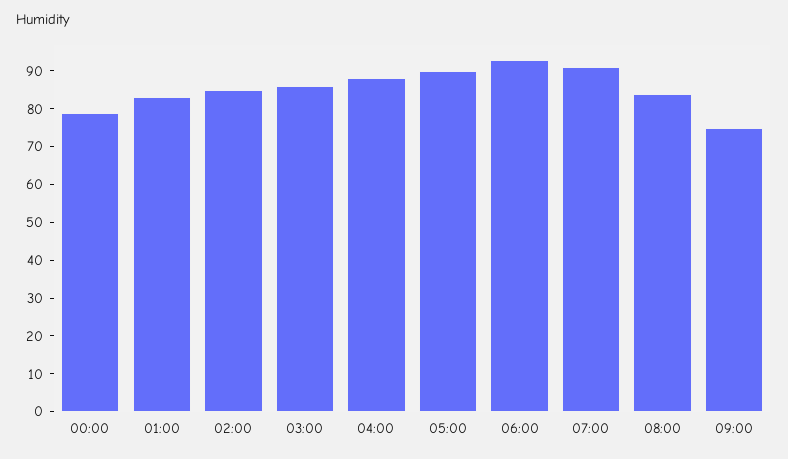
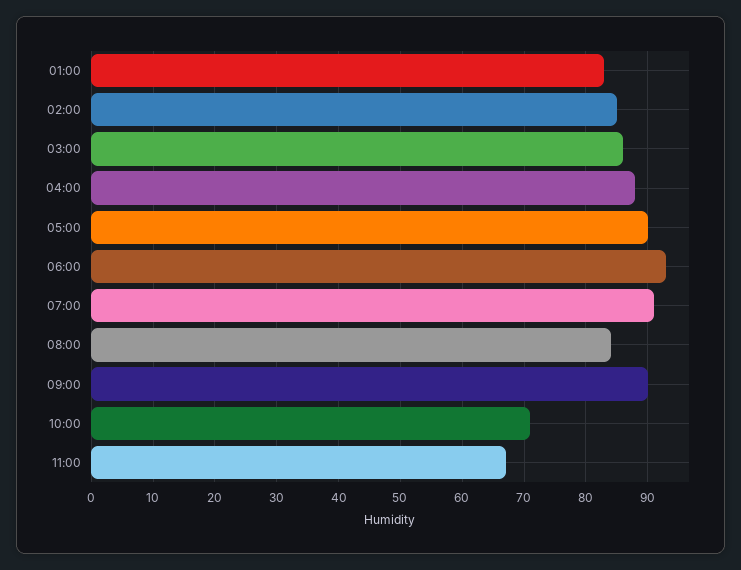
00:00: 80 -> none
09:00: 75 -> 90
10:00: none -> 71
11:00: none -> 67

